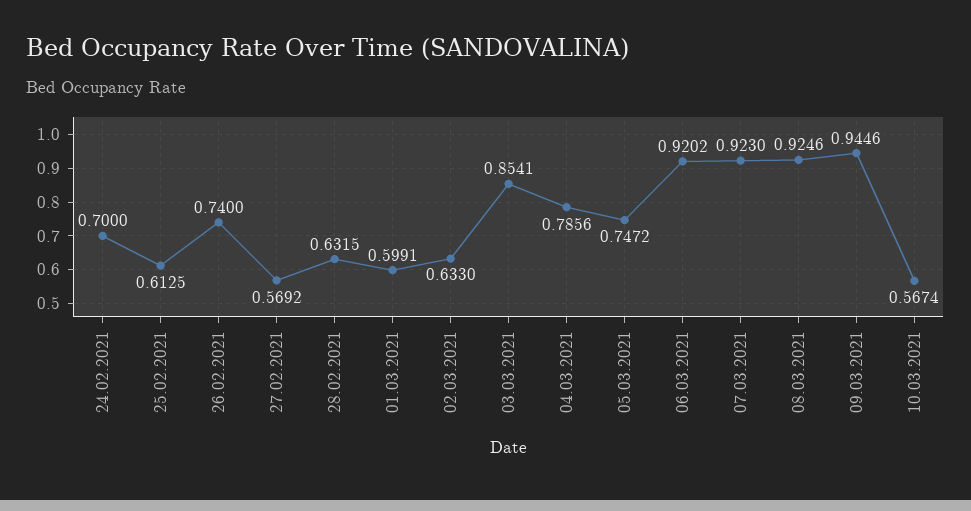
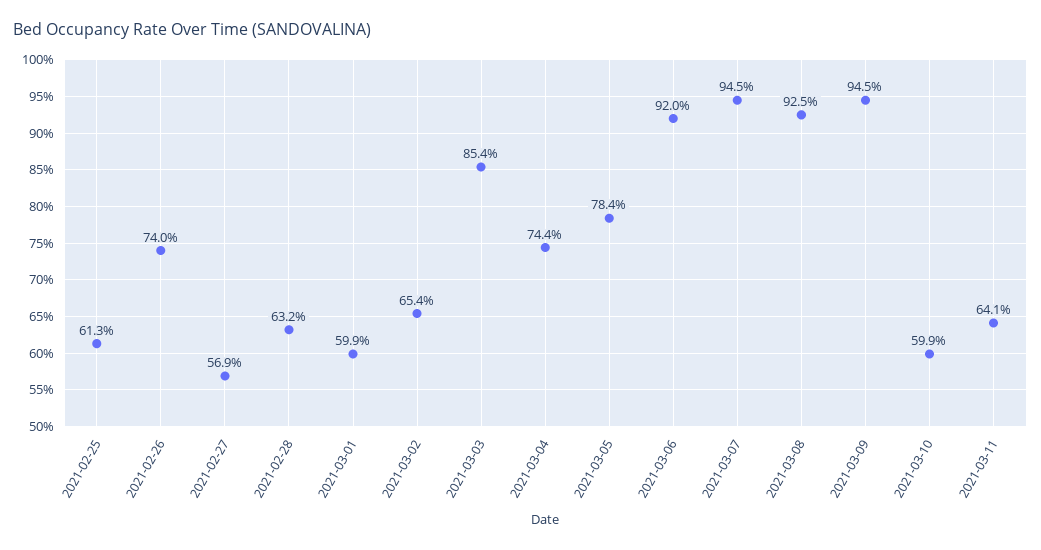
24.02.2021: 0.7 -> none
02.03.2021: 0.633 -> 0.654
04.03.2021: 0.7856 -> 0.744
05.03.2021: 0.7472 -> 0.784
07.03.2021: 0.923 -> 0.945
10.03.2021: 0.5674 -> 0.599
2021-03-11: none -> 0.641

